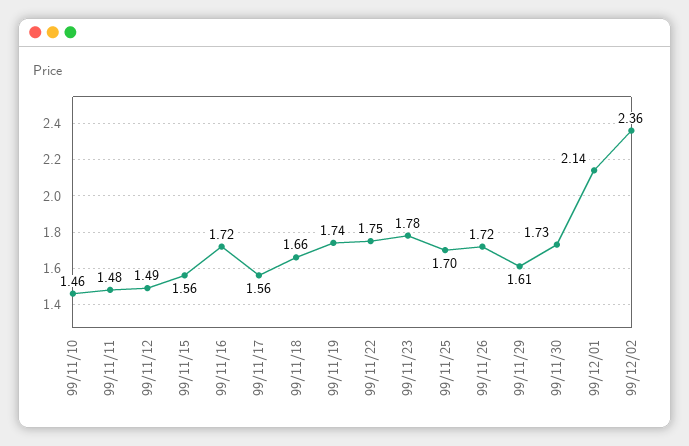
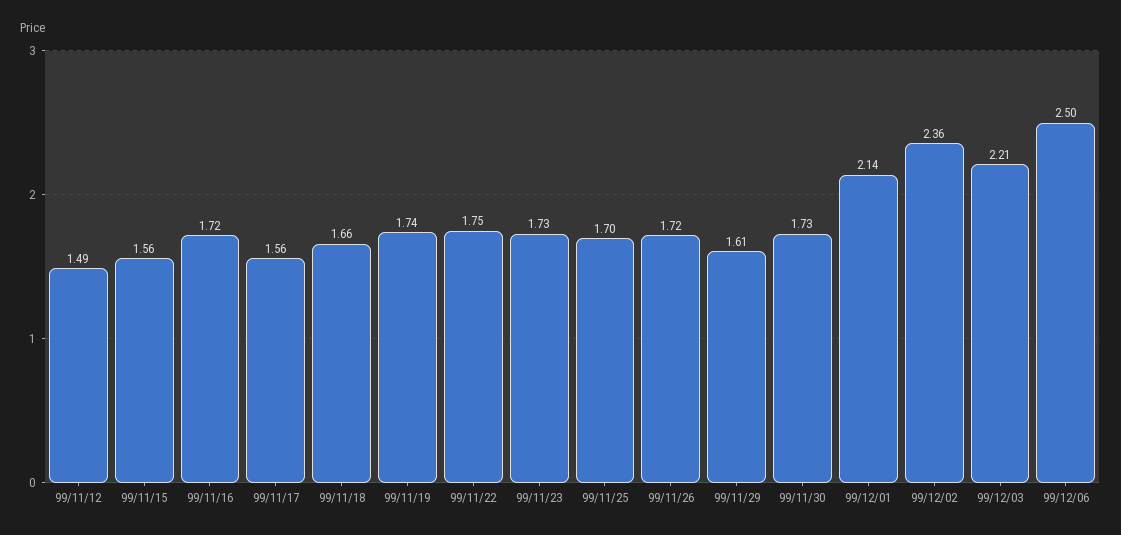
99/11/10: 1.46 -> none
99/11/11: 1.48 -> none
99/11/23: 1.78 -> 1.73
99/12/03: none -> 2.21
99/12/06: none -> 2.5

